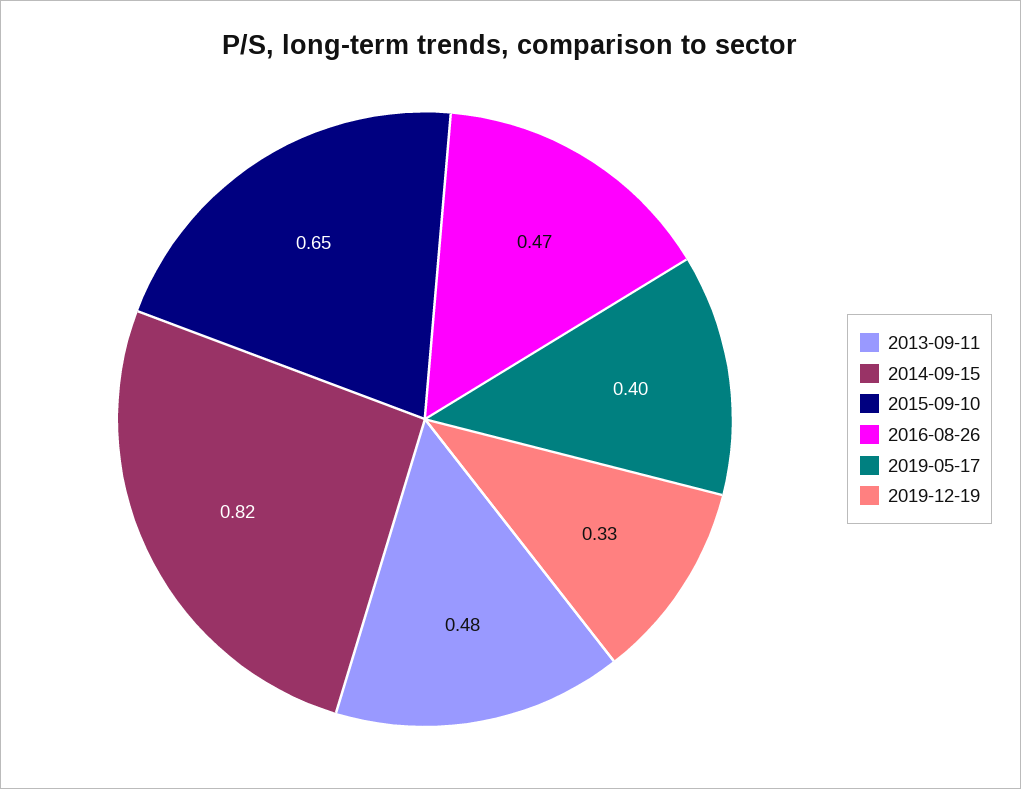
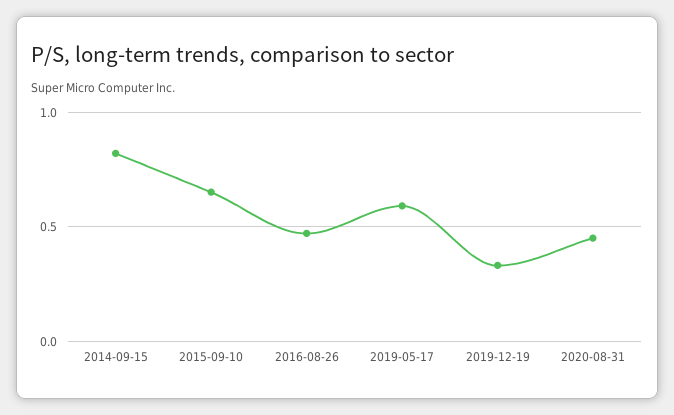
2013-09-11: 0.48 -> none
2019-05-17: 0.4 -> 0.6
2020-08-31: none -> 0.45

